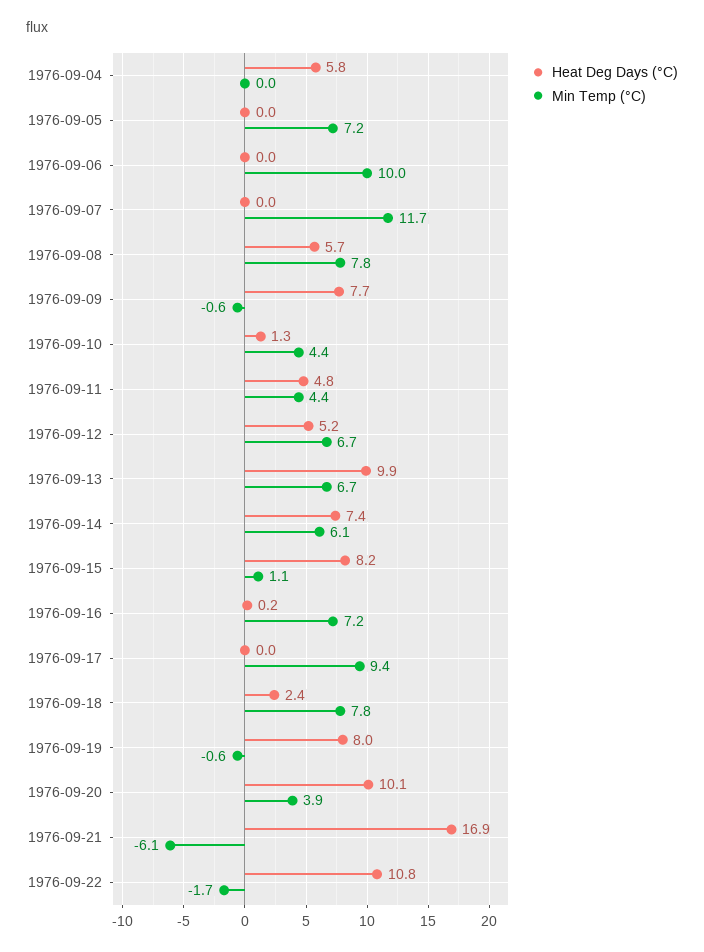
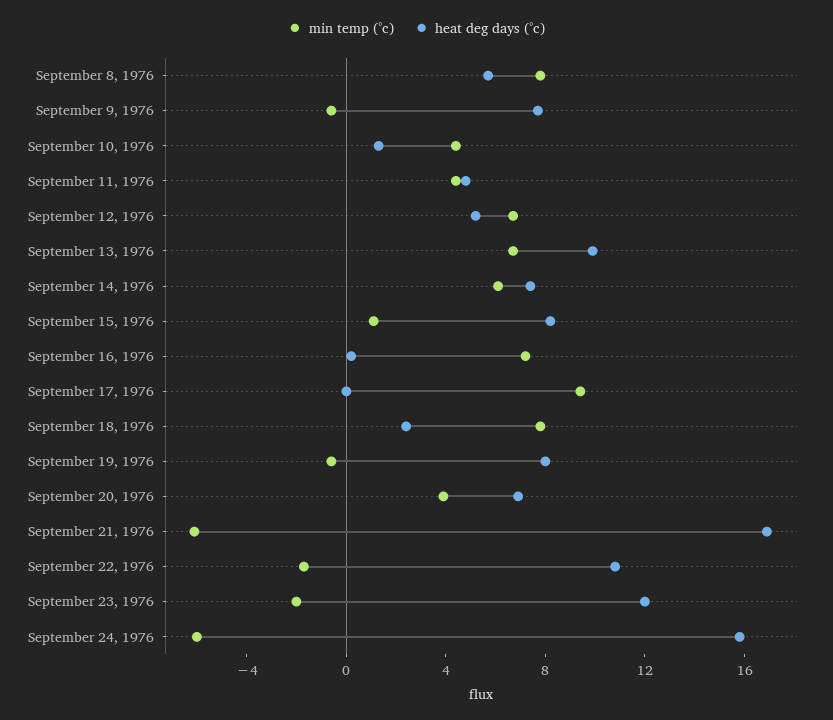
Heat Deg Days (°C), 1976-09-04: 5.8 -> none
Min Temp (°C), 1976-09-04: 0 -> none
Heat Deg Days (°C), 1976-09-05: 0 -> none
Min Temp (°C), 1976-09-05: 7.2 -> none
Heat Deg Days (°C), 1976-09-06: 0 -> none
Min Temp (°C), 1976-09-06: 10 -> none
Heat Deg Days (°C), 1976-09-07: 0 -> none
Min Temp (°C), 1976-09-07: 11.7 -> none
Heat Deg Days (°C), 1976-09-20: 10.1 -> 7
Min Temp (°C), September 23, 1976: none -> -2
Heat Deg Days (°C), September 23, 1976: none -> 12
Min Temp (°C), September 24, 1976: none -> -6
Heat Deg Days (°C), September 24, 1976: none -> 16

